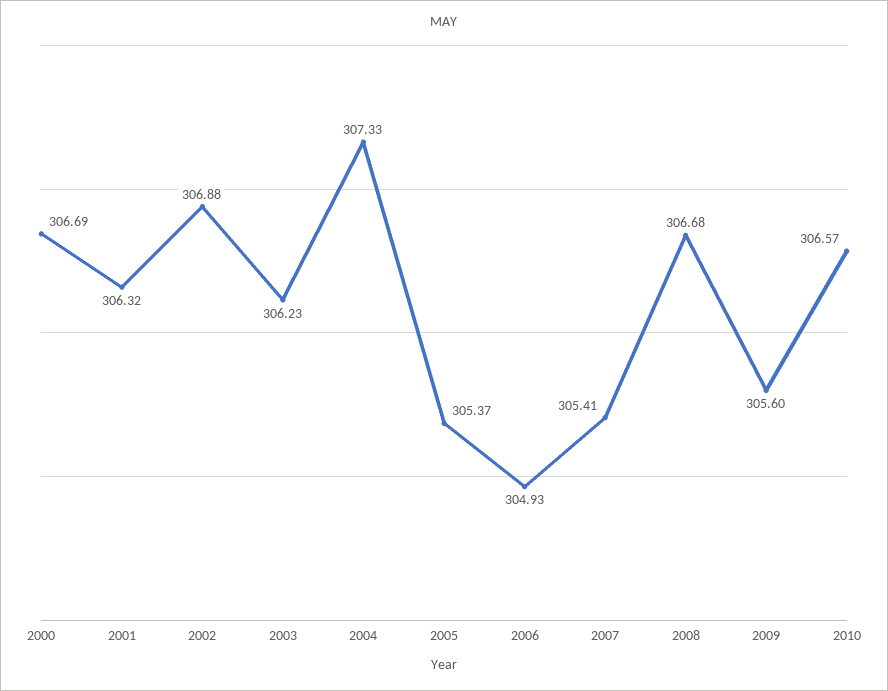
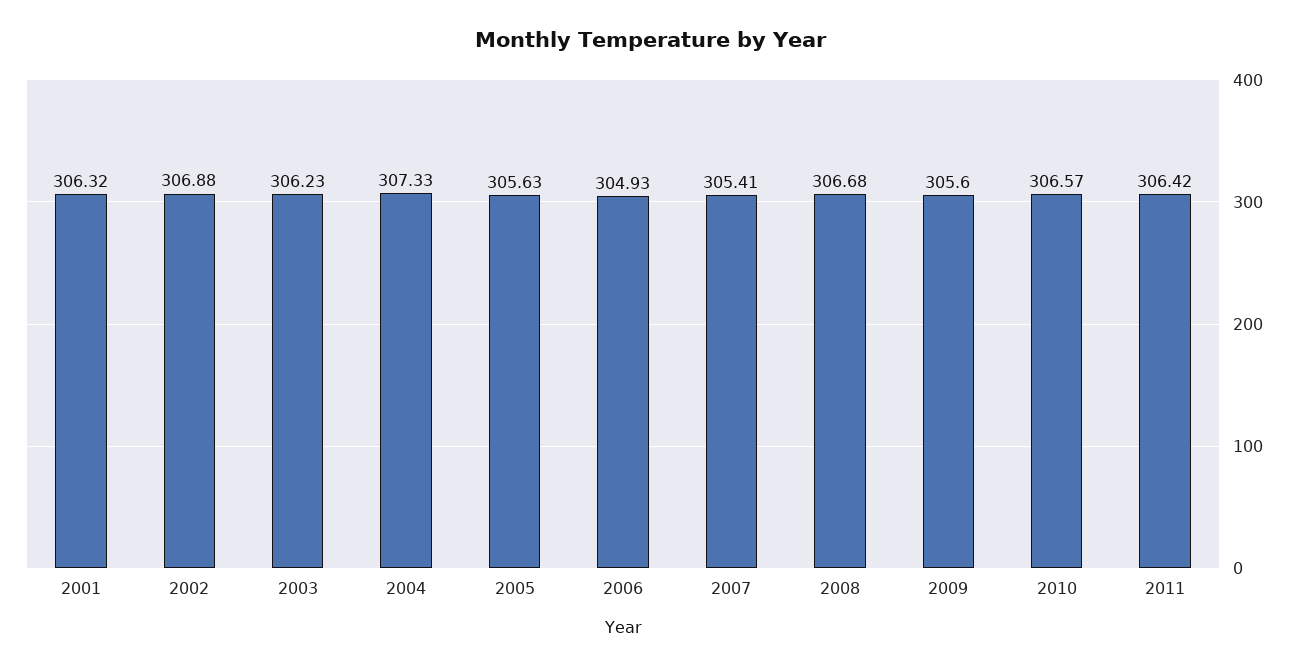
2000: 306.69 -> none
2005: 305.37 -> 305.63
2011: none -> 306.42

